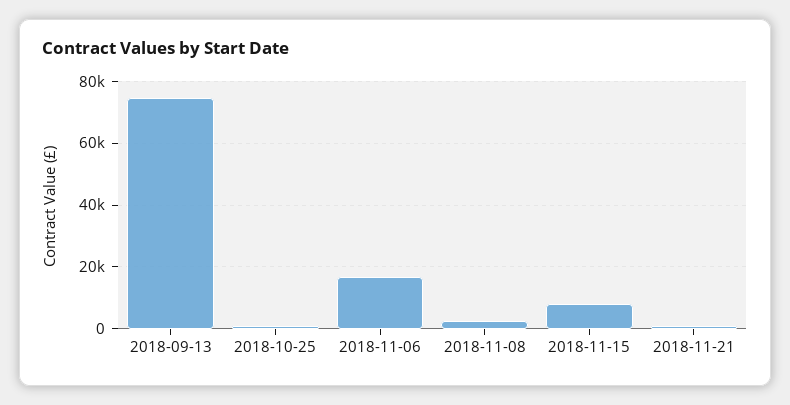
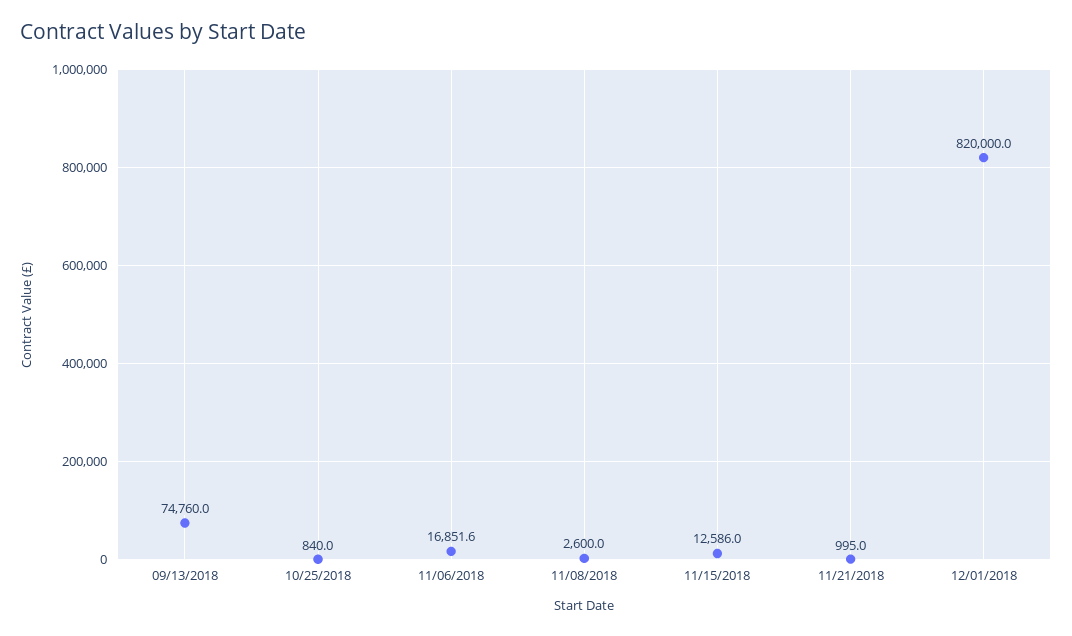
2018-11-15: 8000 -> 12586
12/01/2018: none -> 820000

